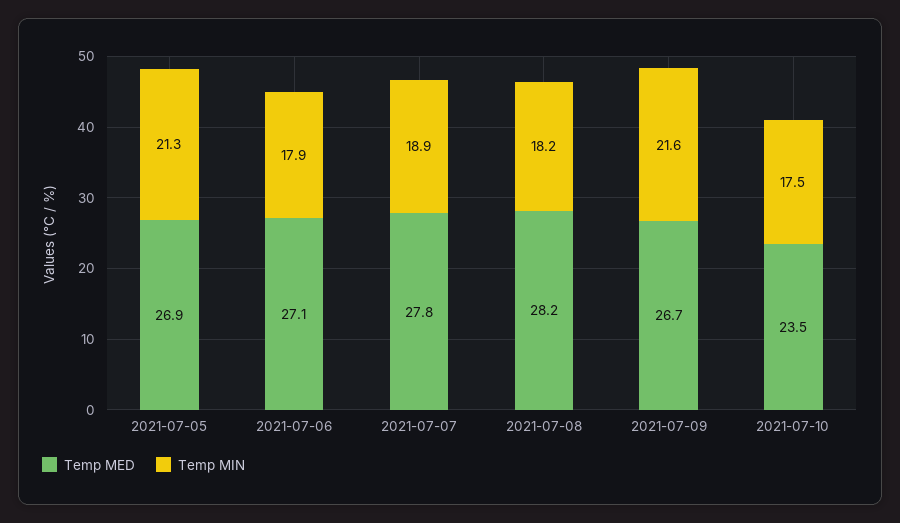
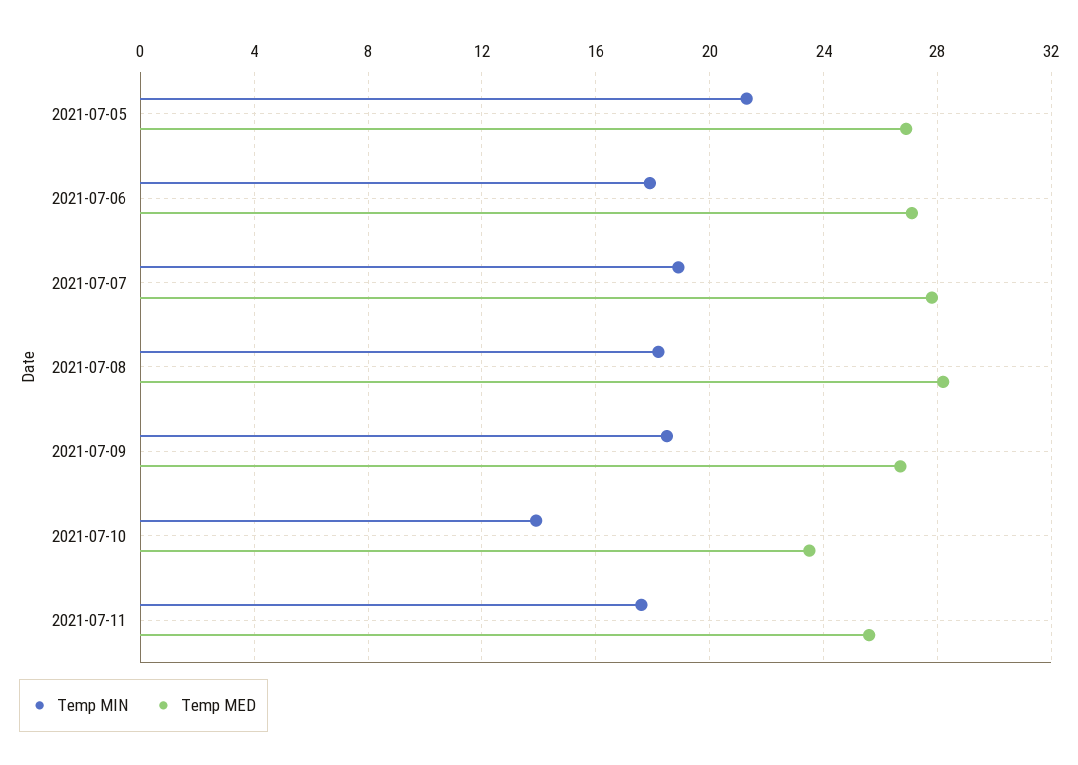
Temp MIN, 2021-07-09: 21.6 -> 18.5
Temp MIN, 2021-07-10: 17.5 -> 14
Temp MIN, 2021-07-11: none -> 17.5
Temp MED, 2021-07-11: none -> 25.5

